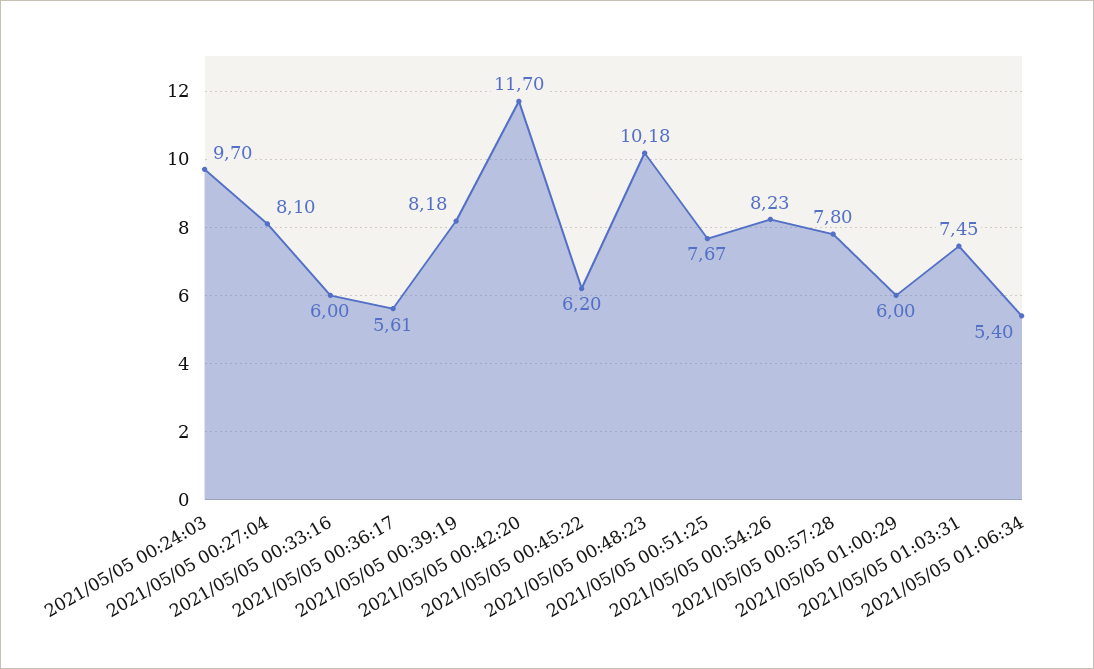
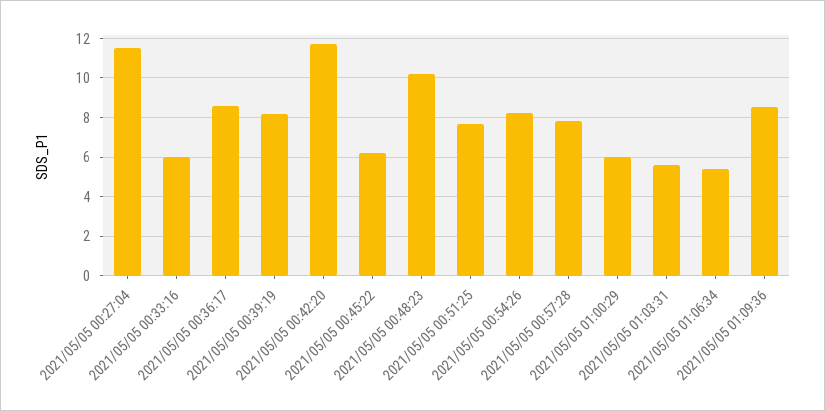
2021/05/05 00:24:03: 9.7 -> none
2021/05/05 00:27:04: 8.1 -> 11.5
2021/05/05 00:36:17: 5.61 -> 8.5
2021/05/05 01:03:31: 7.45 -> 5.5
2021/05/05 01:09:36: none -> 8.5

